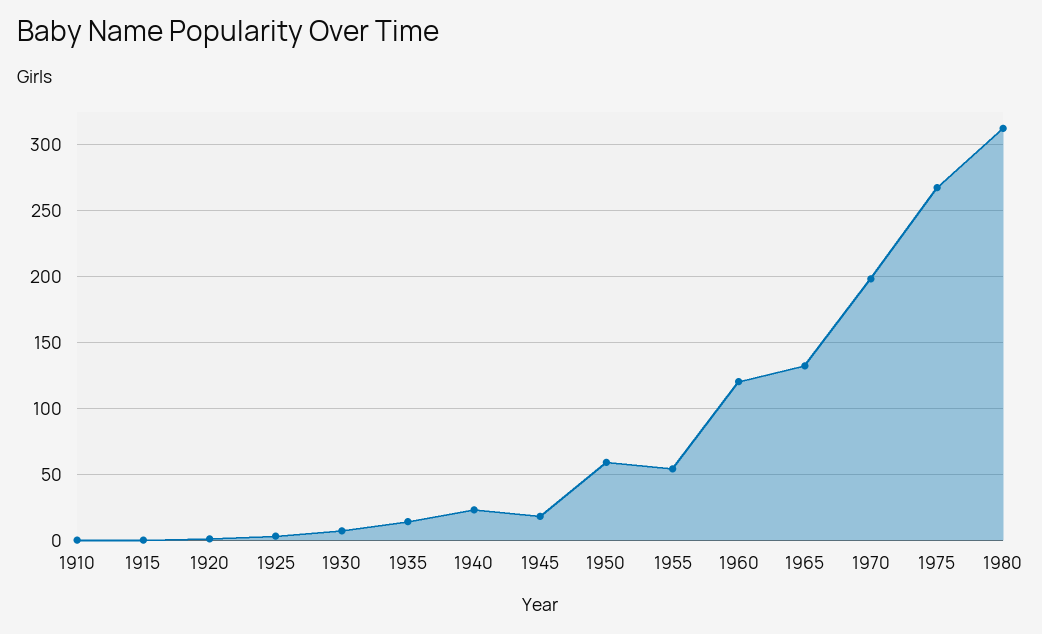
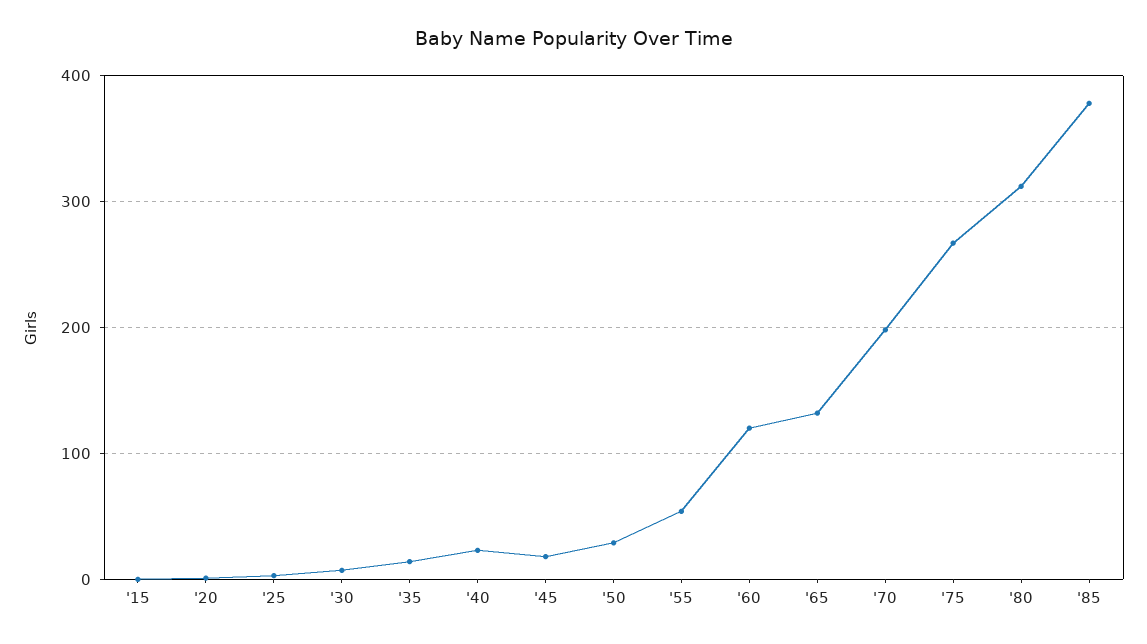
1910: 0 -> none
1950: 60 -> 30
'85: none -> 380

